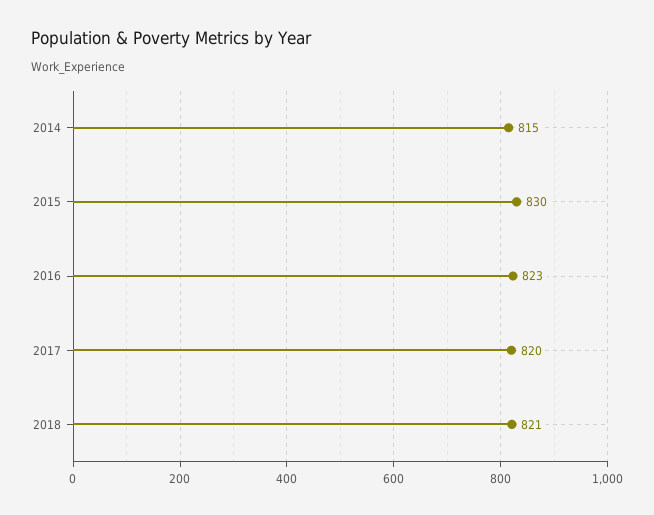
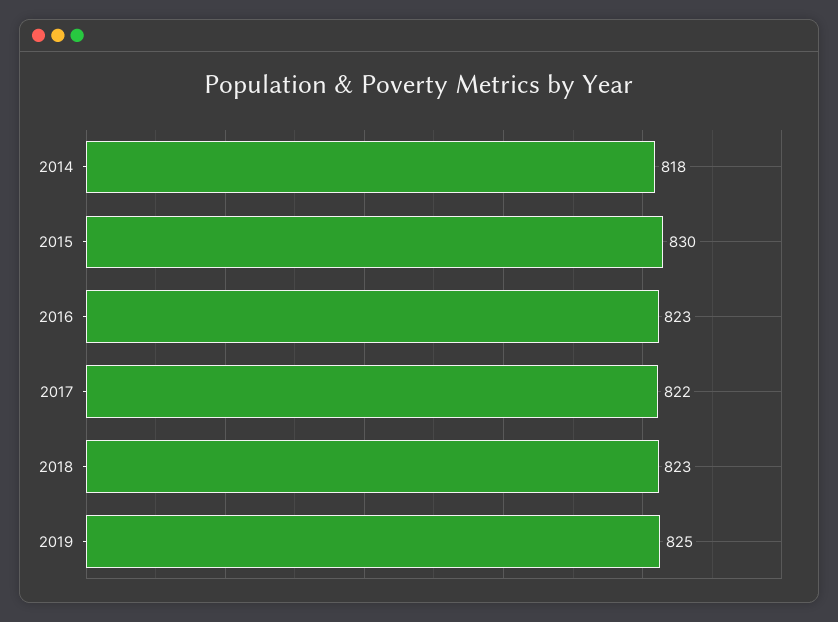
2014: 815 -> 818
2017: 820 -> 822
2018: 821 -> 823
2019: none -> 825

